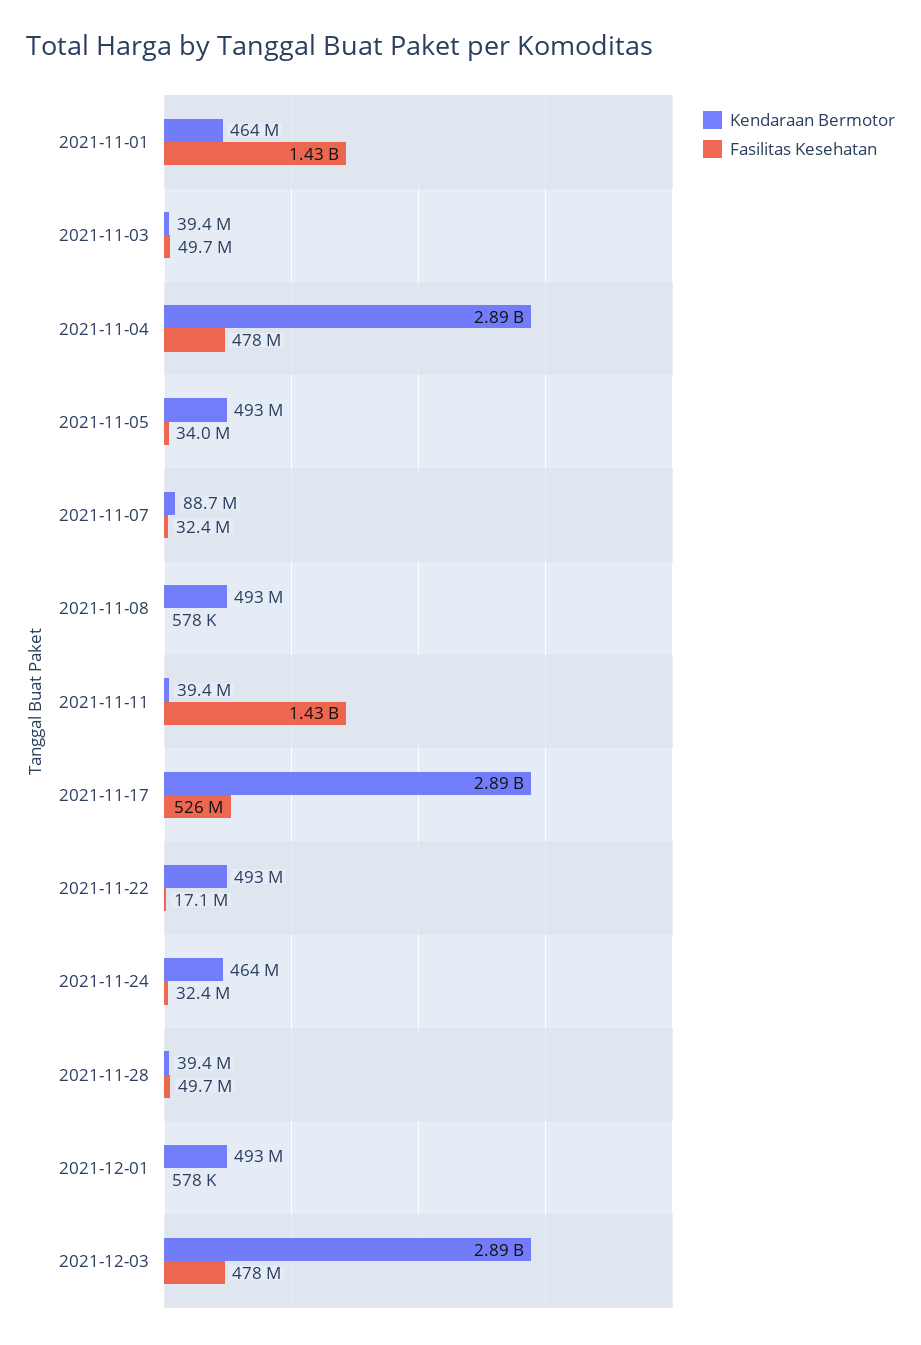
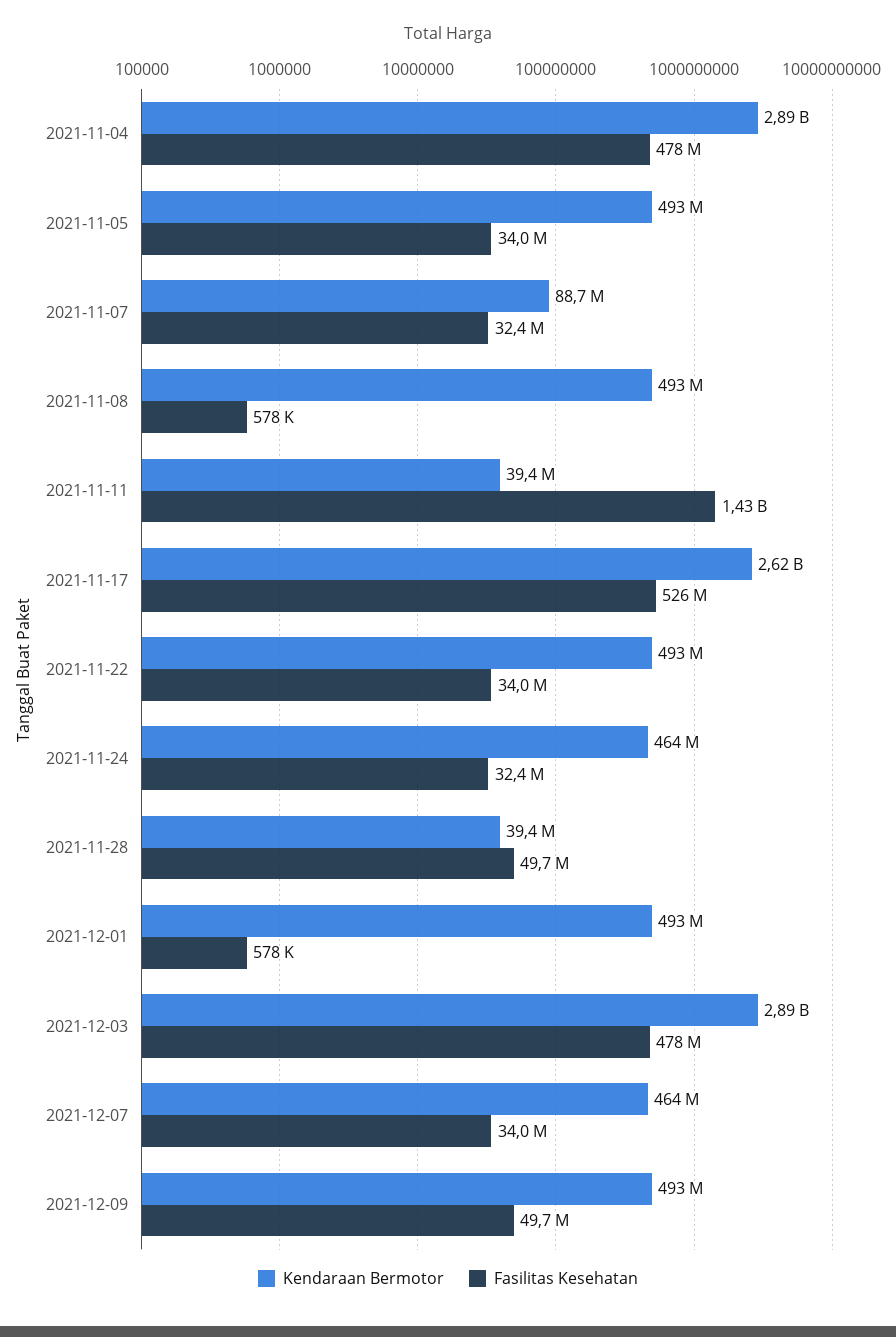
Kendaraan Bermotor, 2021-11-01: 464000000 -> none
Fasilitas Kesehatan, 2021-11-01: 1430000000 -> none
Kendaraan Bermotor, 2021-11-03: 39400000 -> none
Fasilitas Kesehatan, 2021-11-03: 49700000 -> none
Kendaraan Bermotor, 2021-11-17: 2890000000 -> 2620000000
Fasilitas Kesehatan, 2021-11-22: 17100000 -> 34000000
Kendaraan Bermotor, 2021-12-07: none -> 464000000
Fasilitas Kesehatan, 2021-12-07: none -> 34000000
Kendaraan Bermotor, 2021-12-09: none -> 493000000
Fasilitas Kesehatan, 2021-12-09: none -> 49700000

